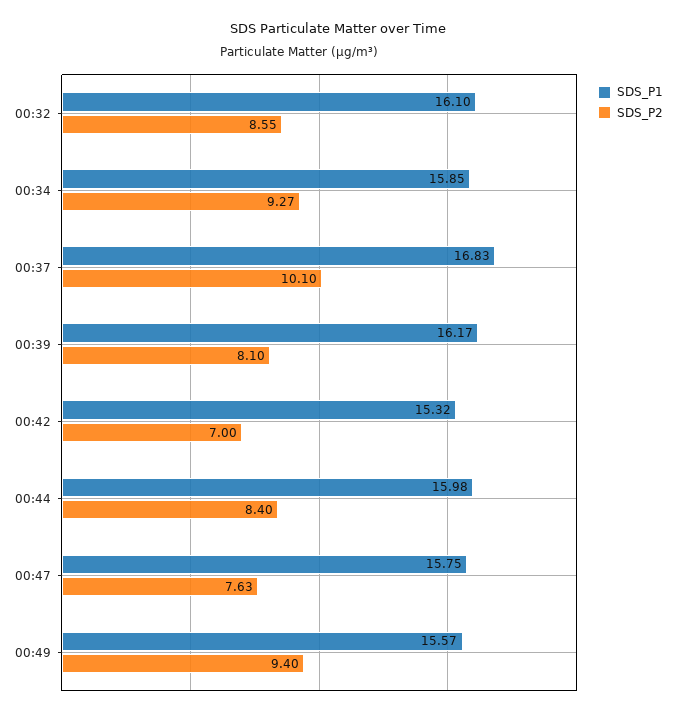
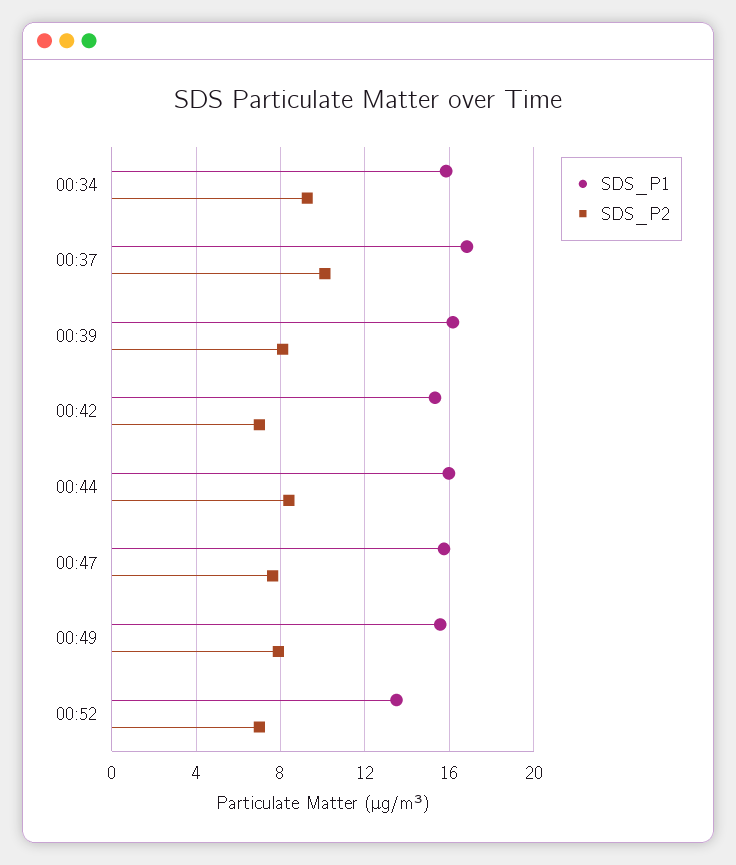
SDS_P1, 00:32: 16.1 -> none
SDS_P2, 00:32: 8.55 -> none
SDS_P2, 00:49: 9.4 -> 8
SDS_P1, 00:52: none -> 13.5
SDS_P2, 00:52: none -> 7

